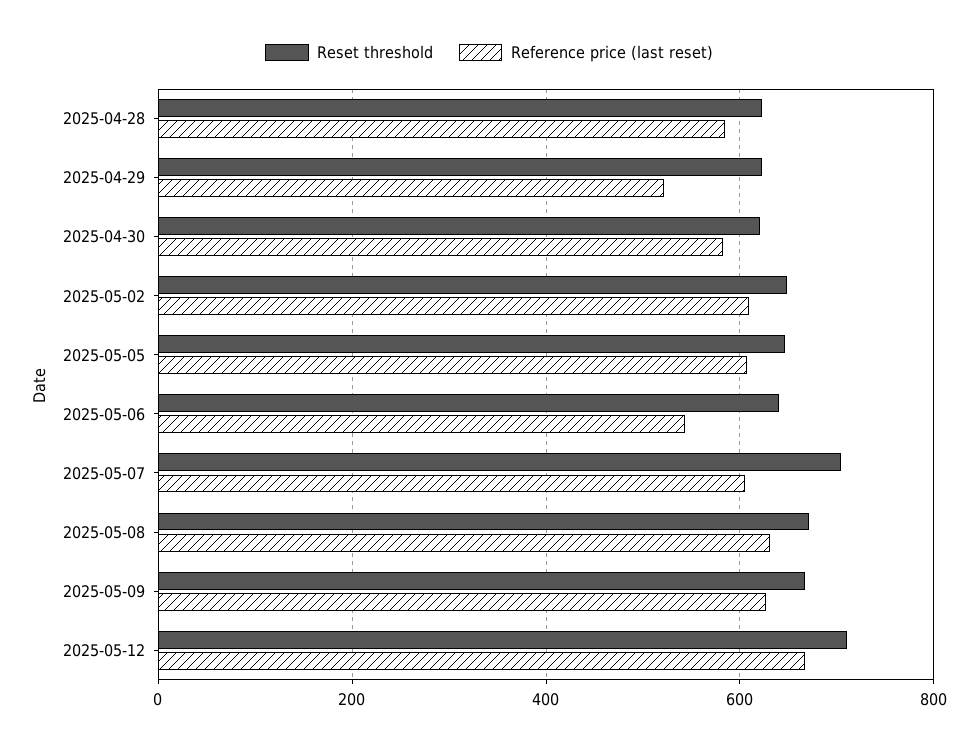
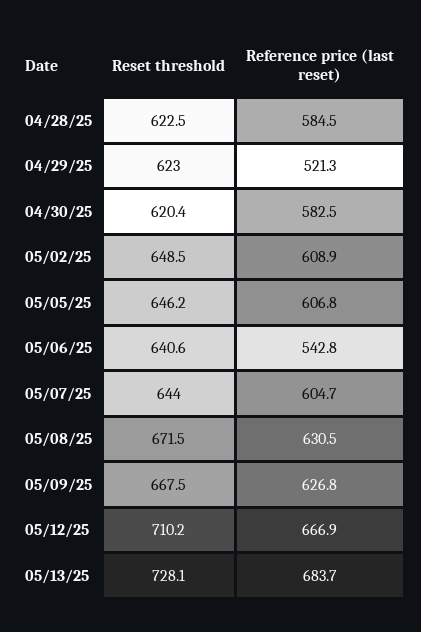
Reset threshold, 2025-05-07: 700 -> 644
Reset threshold, 05/13/25: none -> 728.1
Reference price (last reset), 05/13/25: none -> 683.7

